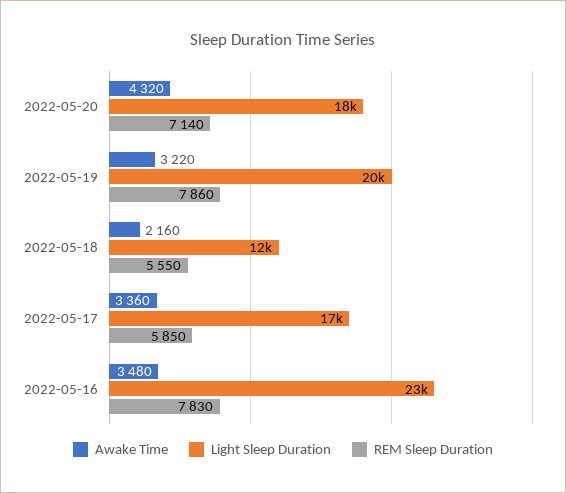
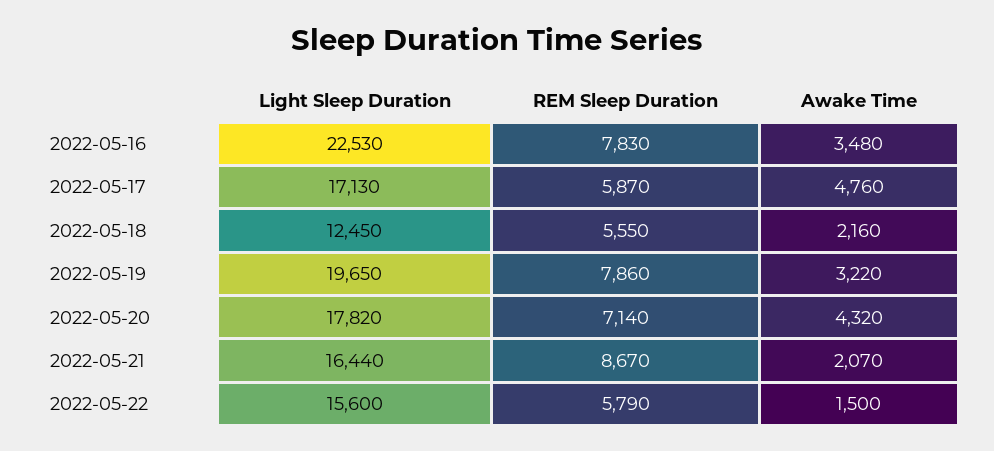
Awake Time, 2022-05-17: 3360 -> 4760
REM Sleep Duration, 2022-05-17: 5850 -> 5870
Light Sleep Duration, 2022-05-21: none -> 16440
REM Sleep Duration, 2022-05-21: none -> 8670
Awake Time, 2022-05-21: none -> 2070
Light Sleep Duration, 2022-05-22: none -> 15600
REM Sleep Duration, 2022-05-22: none -> 5790
Awake Time, 2022-05-22: none -> 1500

